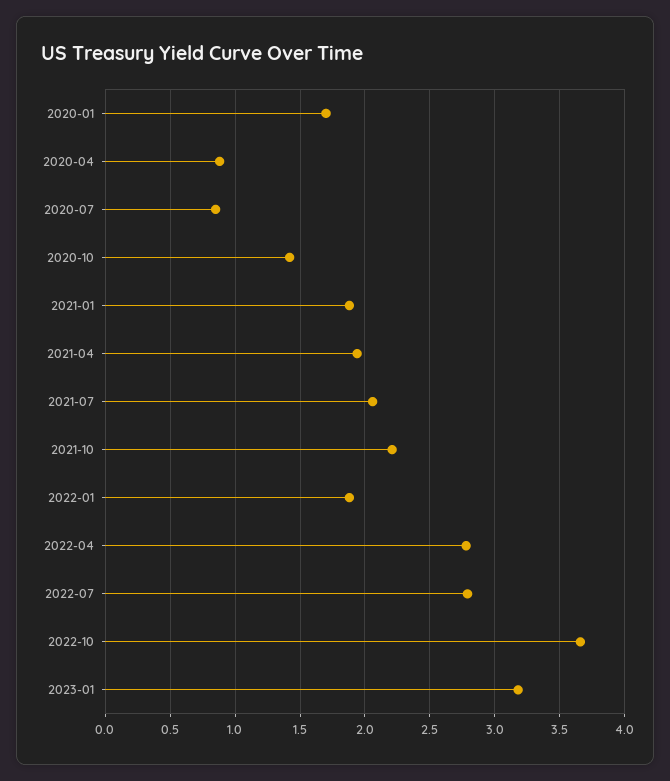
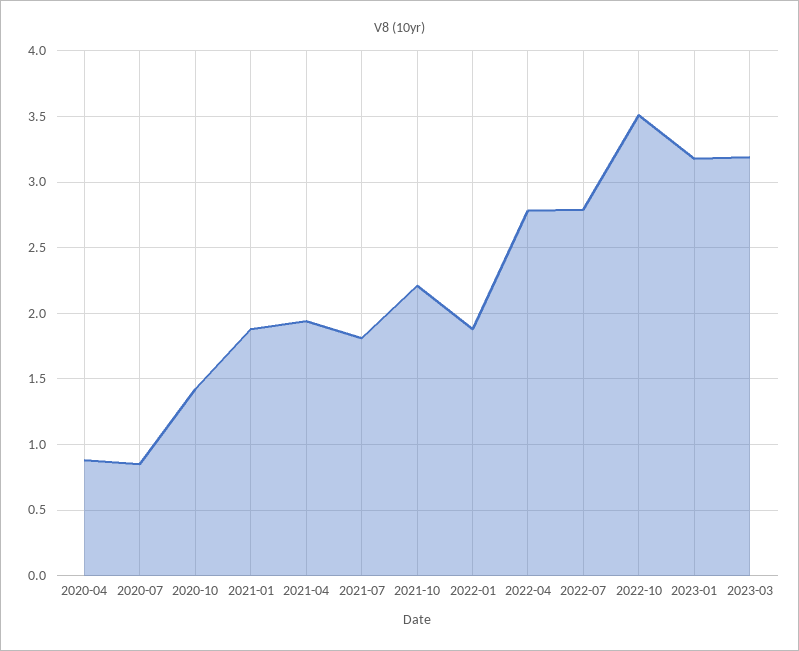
2020-01: 1.7 -> none
2021-07: 2.05 -> 1.8
2022-10: 3.65 -> 3.5
2023-03: none -> 3.2

